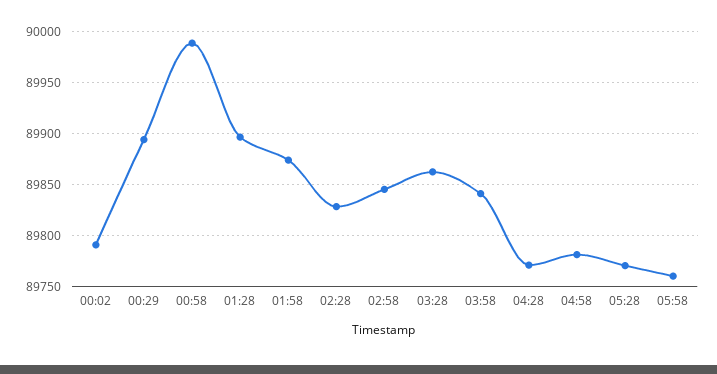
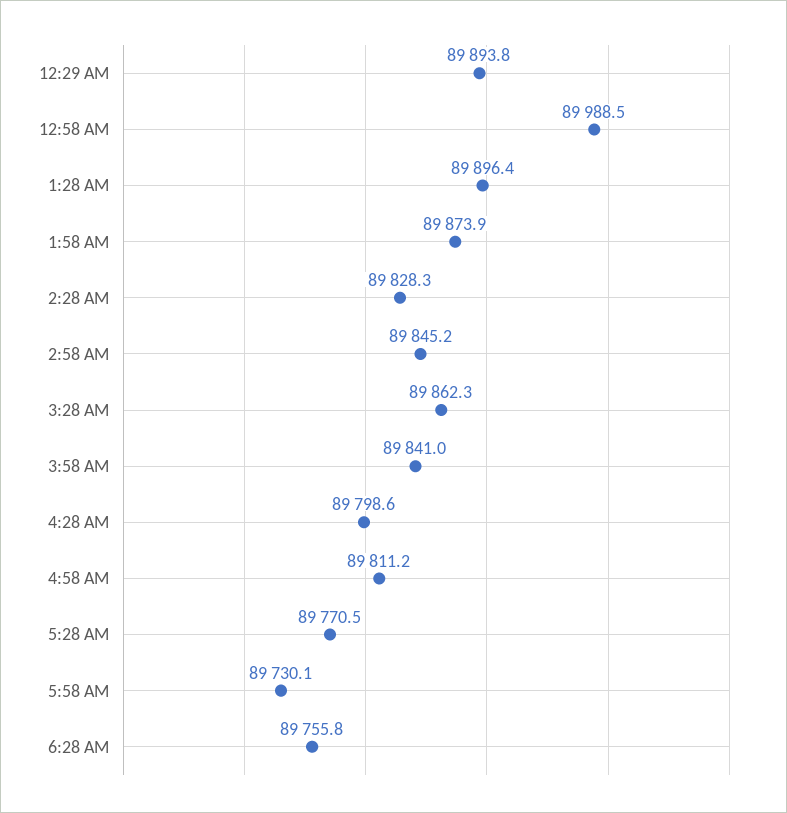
00:02: 89790 -> none
04:28: 89770 -> 89798.6
04:58: 89780 -> 89811.2
05:58: 89760 -> 89730.1
6:28 AM: none -> 89755.8

